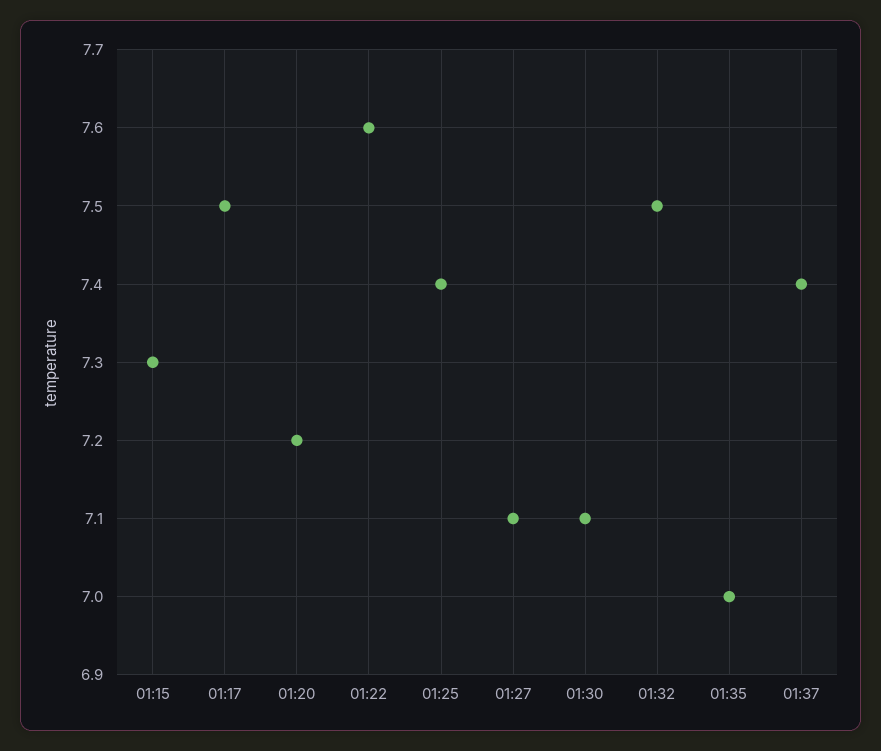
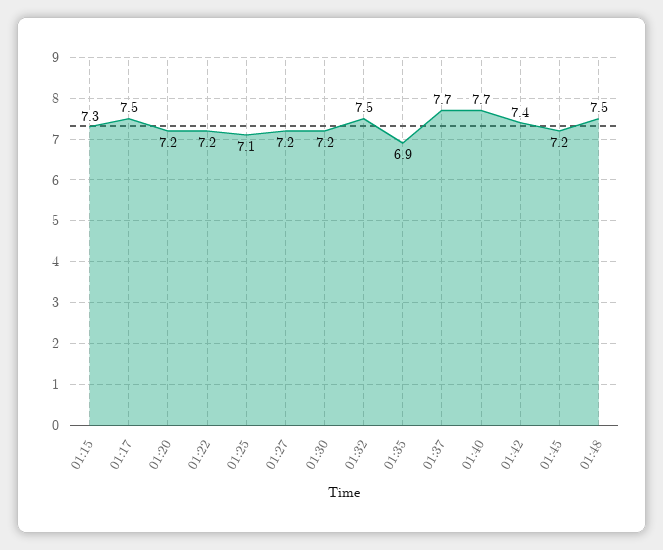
01:22: 7.6 -> 7.2
01:25: 7.4 -> 7.1
01:27: 7.1 -> 7.2
01:30: 7.1 -> 7.2
01:35: 7 -> 6.9
01:37: 7.4 -> 7.7
01:40: none -> 7.7
01:42: none -> 7.4
01:45: none -> 7.2
01:48: none -> 7.5

